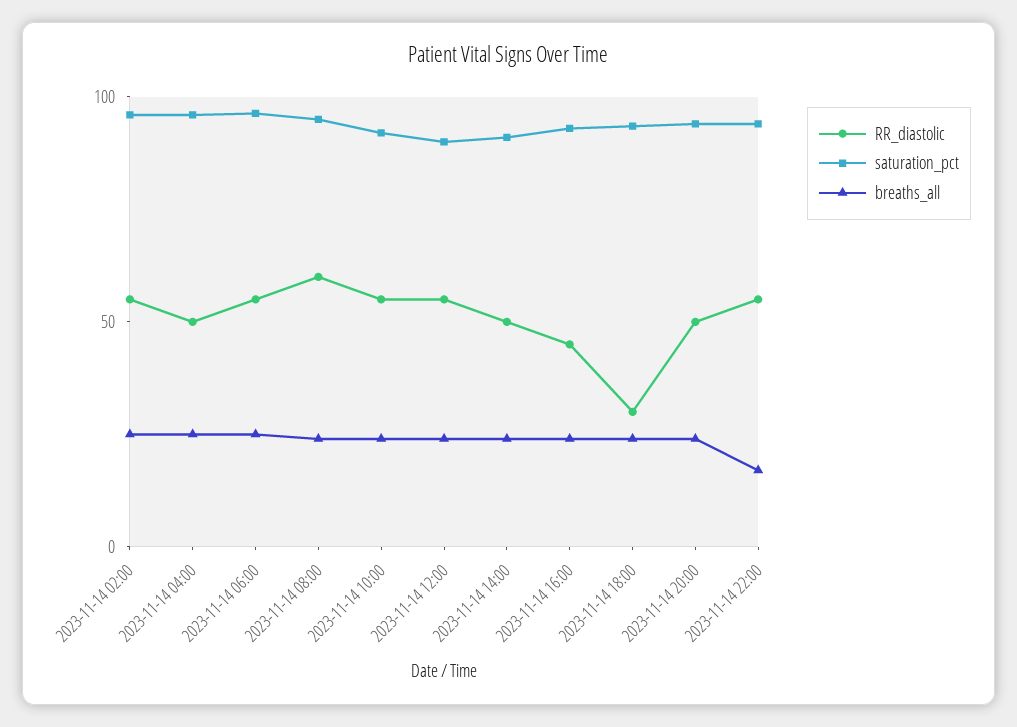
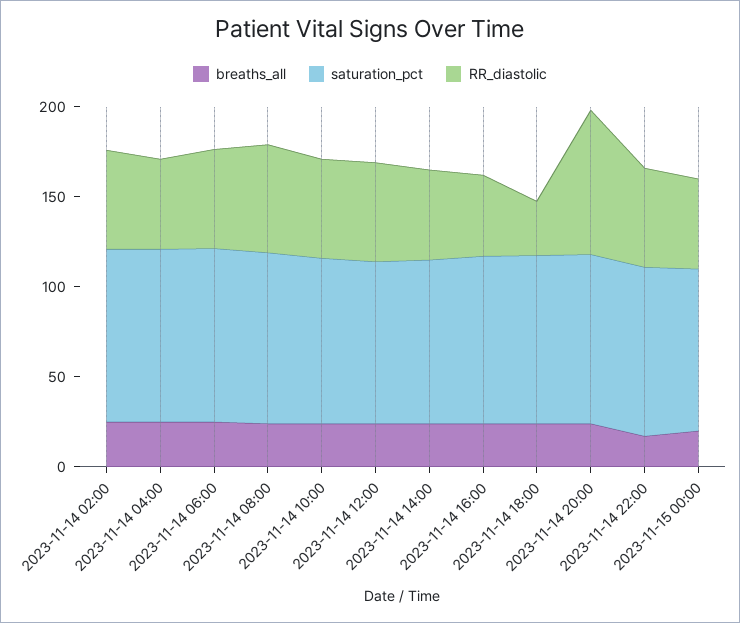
RR_diastolic, 2023-11-14 20:00: 50 -> 80
breaths_all, 2023-11-15 00:00: none -> 20
saturation_pct, 2023-11-15 00:00: none -> 90
RR_diastolic, 2023-11-15 00:00: none -> 50

